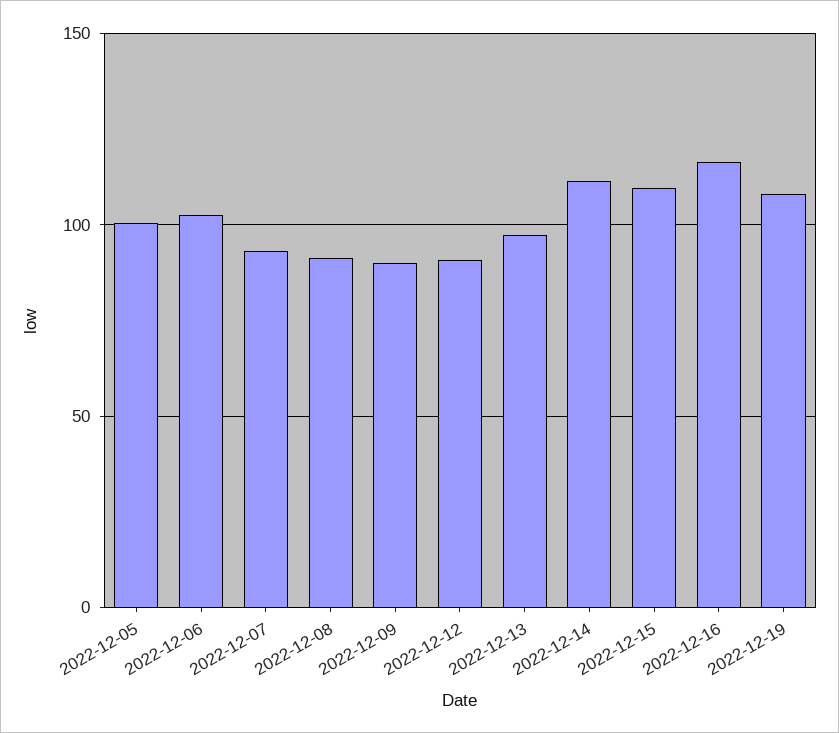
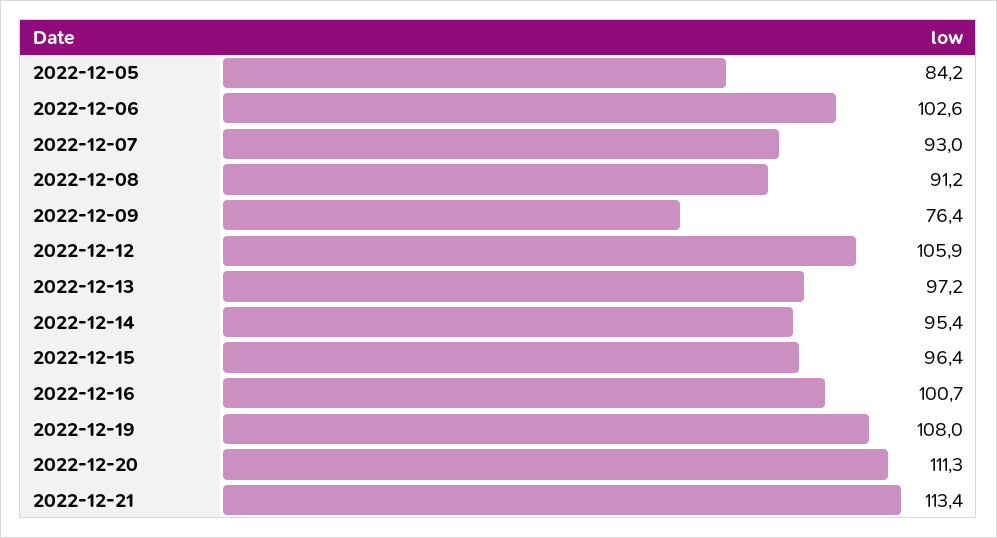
2022-12-05: 100 -> 84.2
2022-12-09: 90 -> 76.4
2022-12-12: 90 -> 105.9
2022-12-14: 110 -> 95.4
2022-12-15: 110 -> 96.4
2022-12-16: 115 -> 100.7
2022-12-20: none -> 111.3
2022-12-21: none -> 113.4

